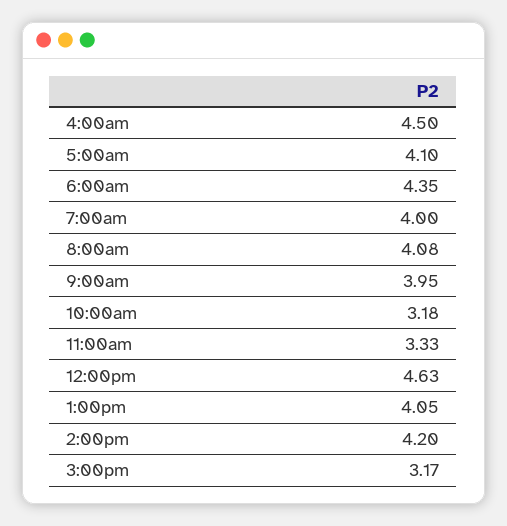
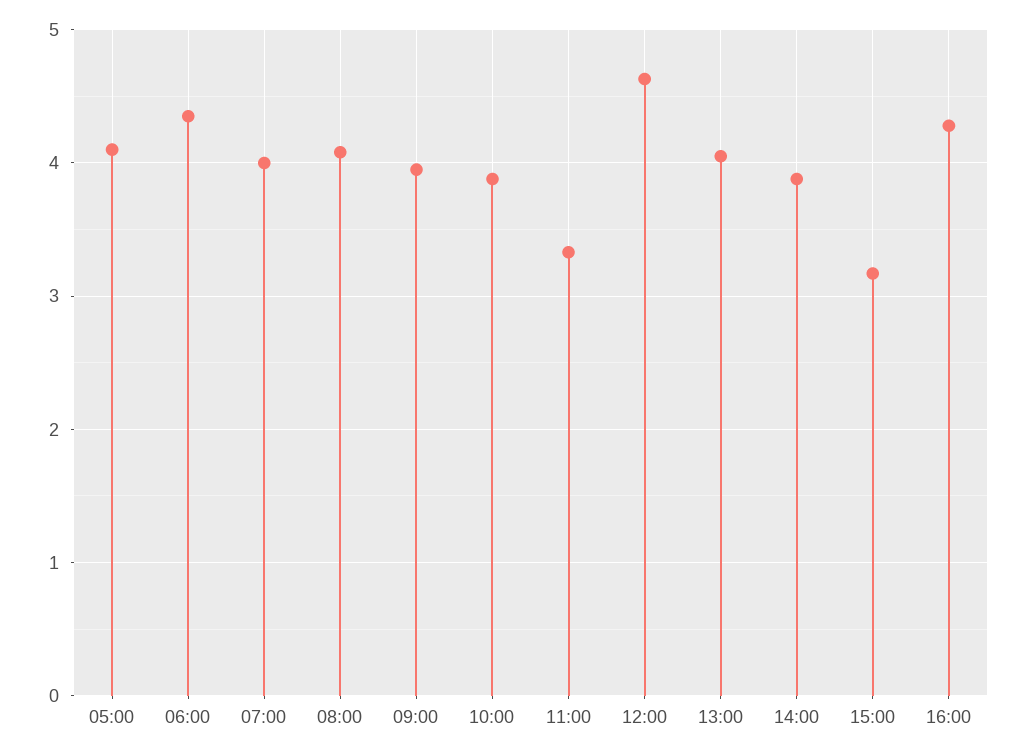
4:00am: 4.5 -> none
10:00am: 3.18 -> 3.9
2:00pm: 4.2 -> 3.9
16:00: none -> 4.3

